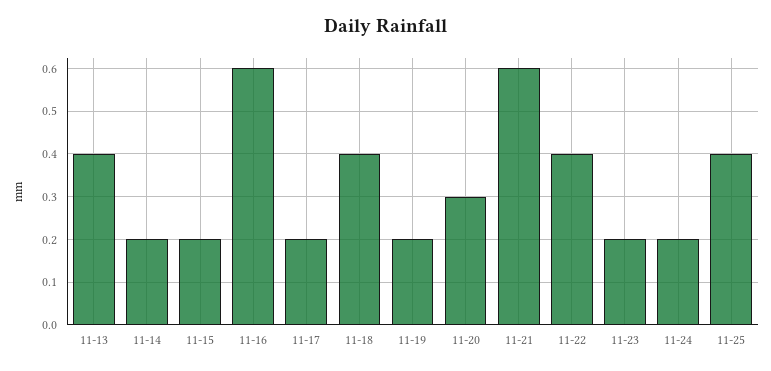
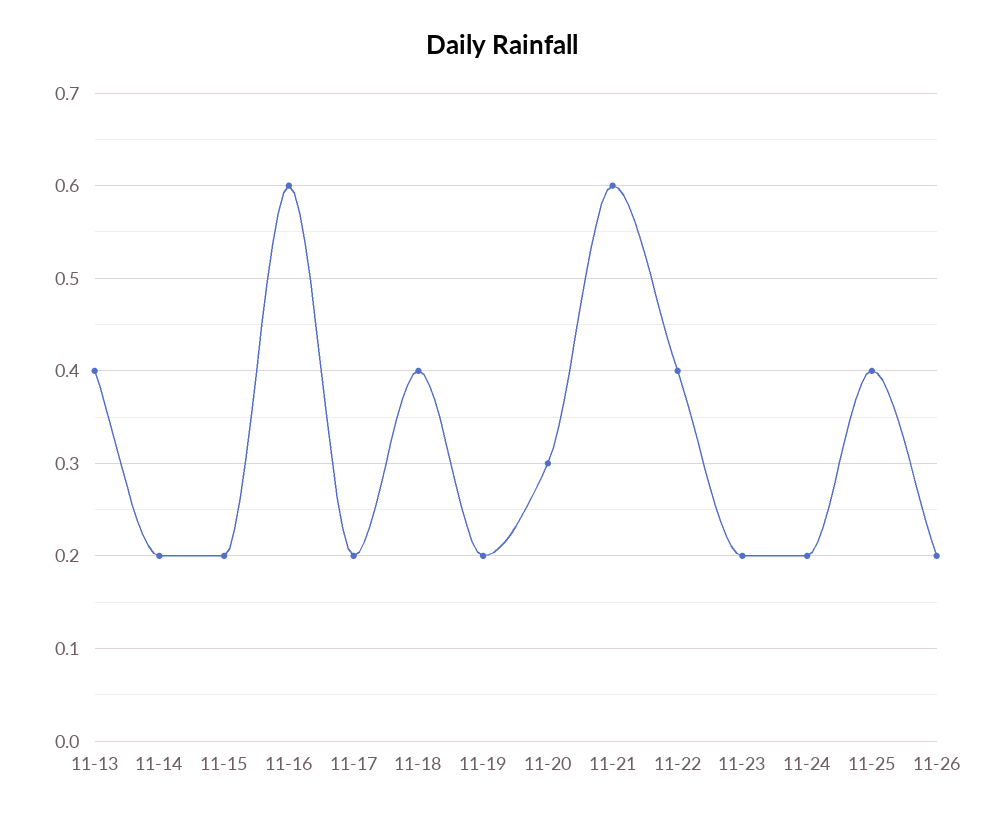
11-26: none -> 0.2

